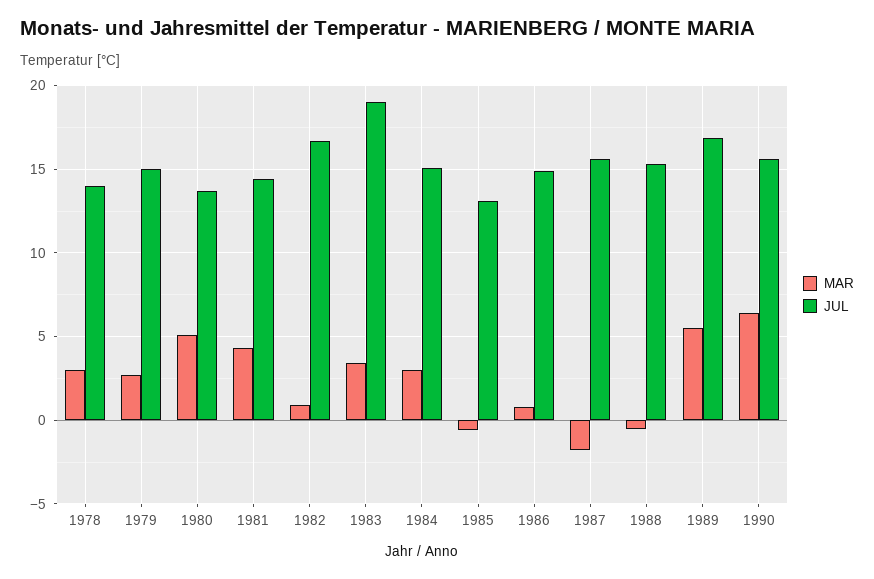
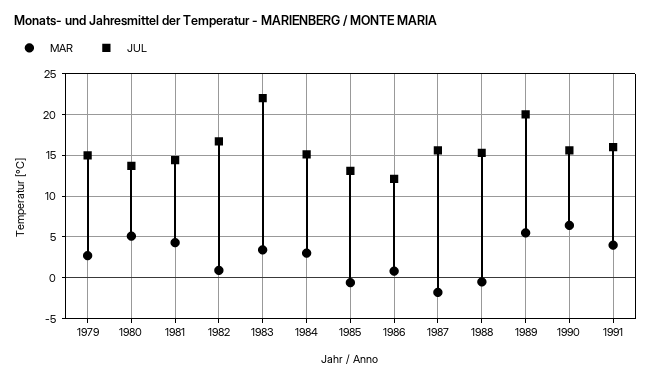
MAR, 1978: 3 -> none
JUL, 1978: 14 -> none
JUL, 1983: 19 -> 22
JUL, 1986: 15 -> 12
JUL, 1989: 17 -> 20
MAR, 1991: none -> 4
JUL, 1991: none -> 16

